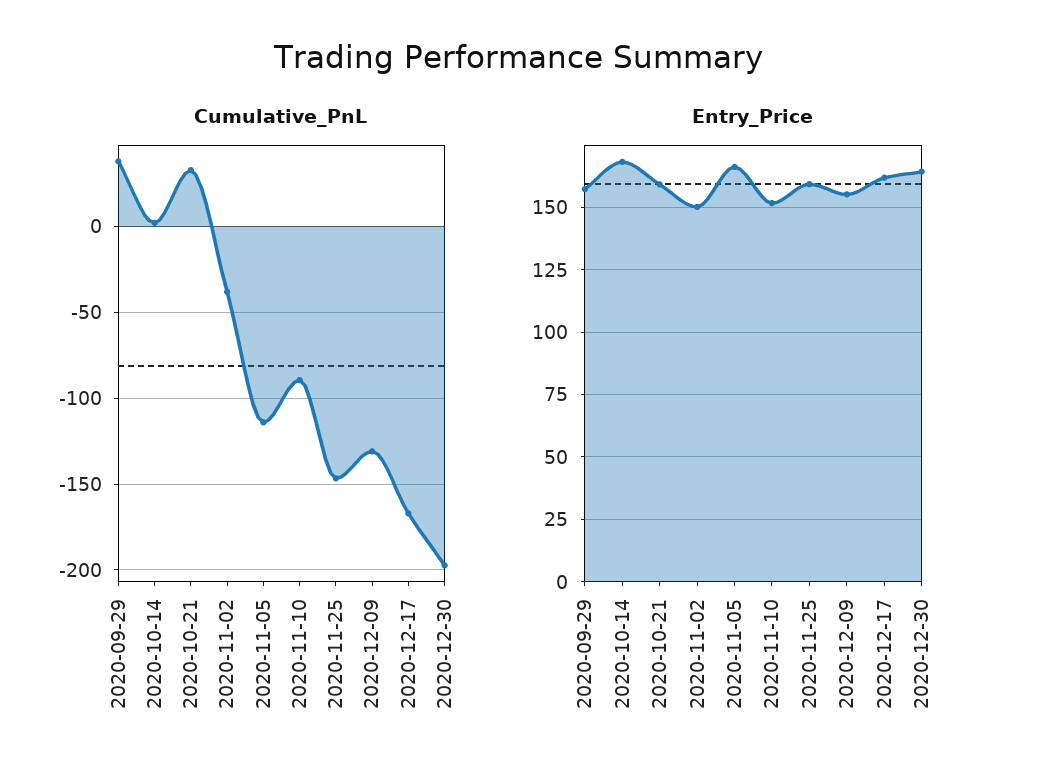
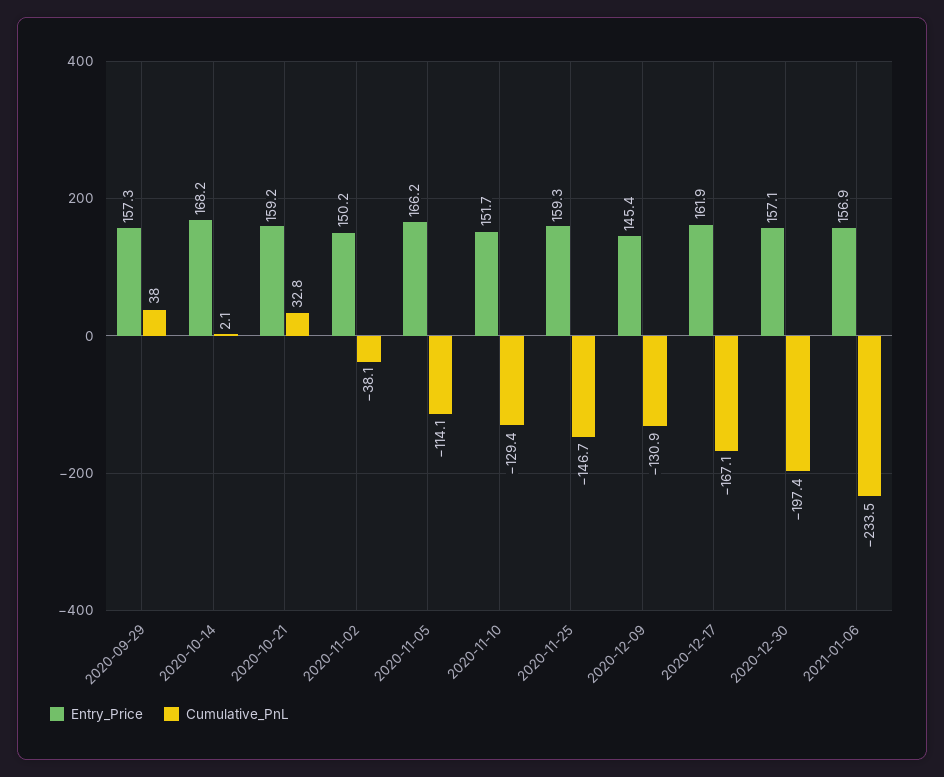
Cumulative_PnL, 2020-11-10: -90 -> -129.4
Entry_Price, 2020-12-09: 155 -> 145.4
Entry_Price, 2020-12-30: 165 -> 157.1
Entry_Price, 2021-01-06: none -> 156.9
Cumulative_PnL, 2021-01-06: none -> -233.5

